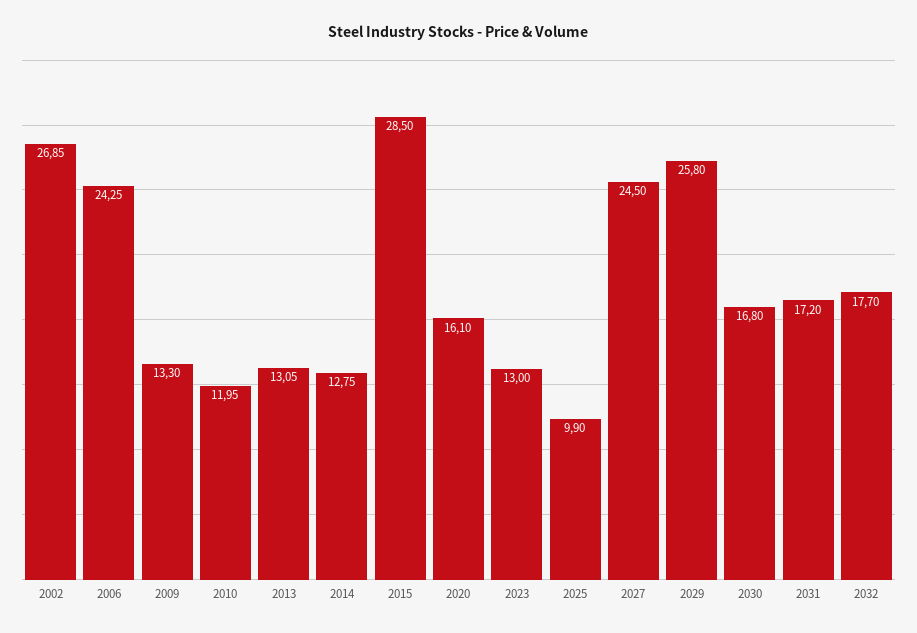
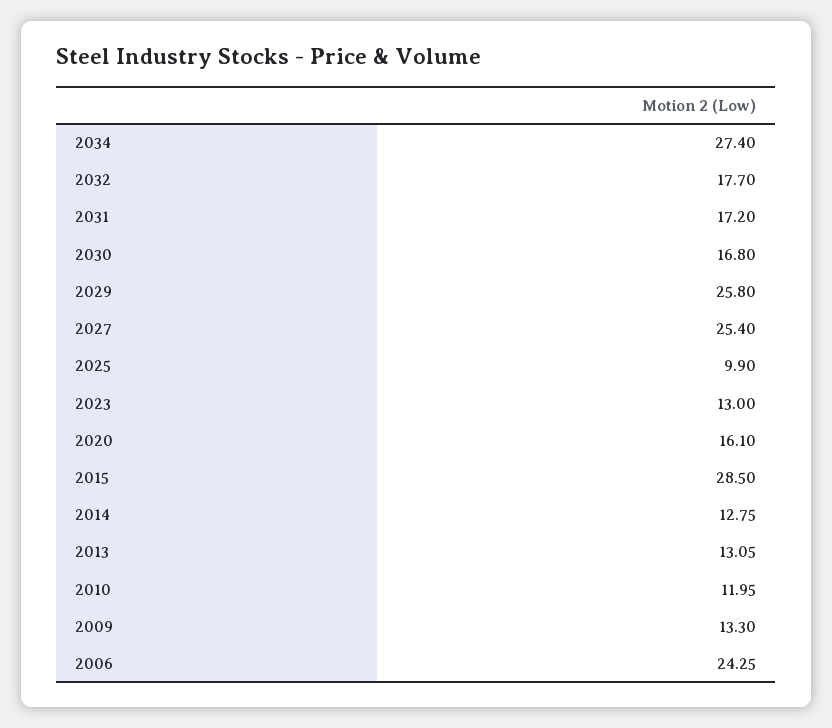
2002: 26.85 -> none
2027: 24.5 -> 25.4
2034: none -> 27.4

